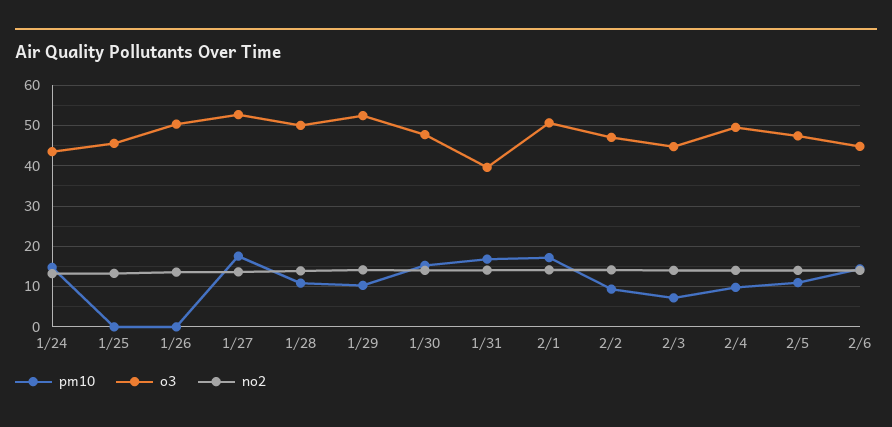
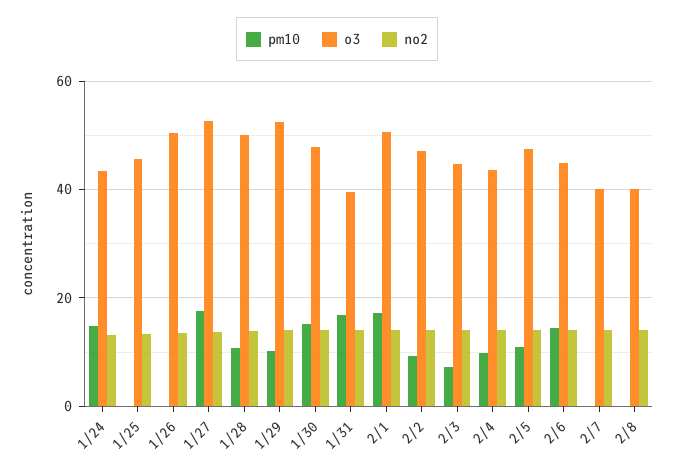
o3, 2/4: 50 -> 44
pm10, 2/7: none -> 0
o3, 2/7: none -> 40
no2, 2/7: none -> 14
pm10, 2/8: none -> 0
o3, 2/8: none -> 40
no2, 2/8: none -> 14

